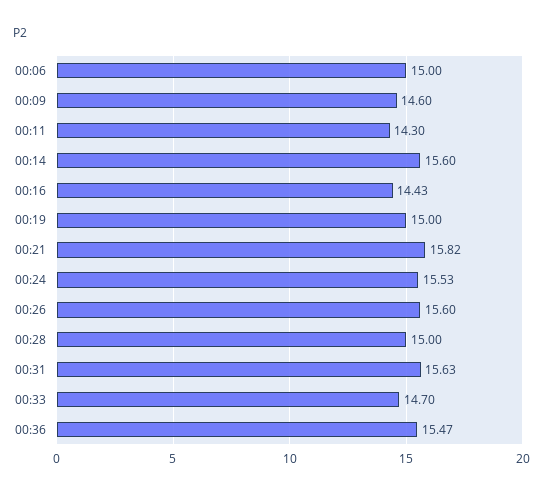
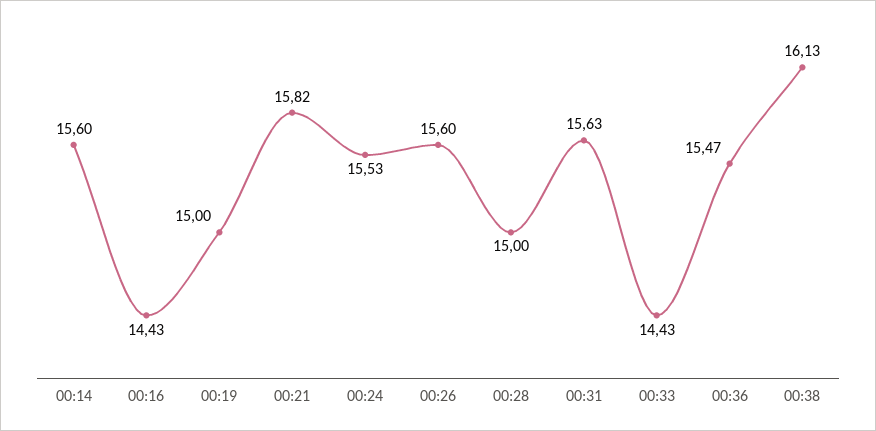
00:06: 15 -> none
00:09: 14.6 -> none
00:11: 14.3 -> none
00:33: 14.7 -> 14.43
00:38: none -> 16.13

